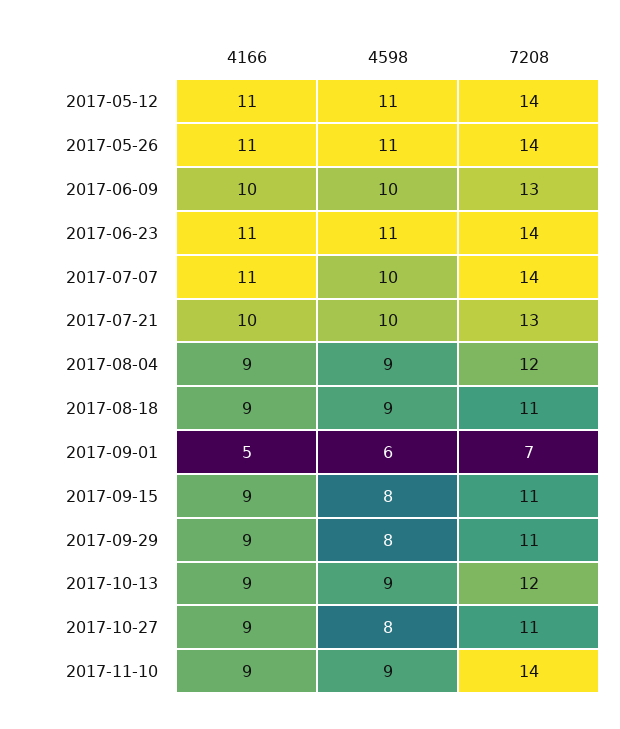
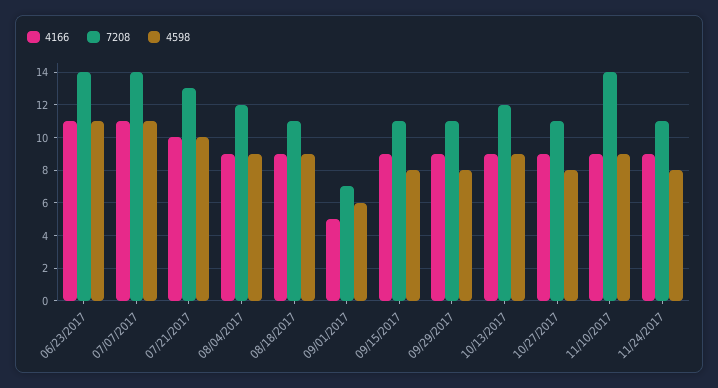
4166, 2017-05-12: 11 -> none
4598, 2017-05-12: 11 -> none
7208, 2017-05-12: 14 -> none
4166, 2017-05-26: 11 -> none
4598, 2017-05-26: 11 -> none
7208, 2017-05-26: 14 -> none
4166, 2017-06-09: 10 -> none
4598, 2017-06-09: 10 -> none
7208, 2017-06-09: 13 -> none
4598, 2017-07-07: 10 -> 11
4166, 11/24/2017: none -> 9
7208, 11/24/2017: none -> 11
4598, 11/24/2017: none -> 8

